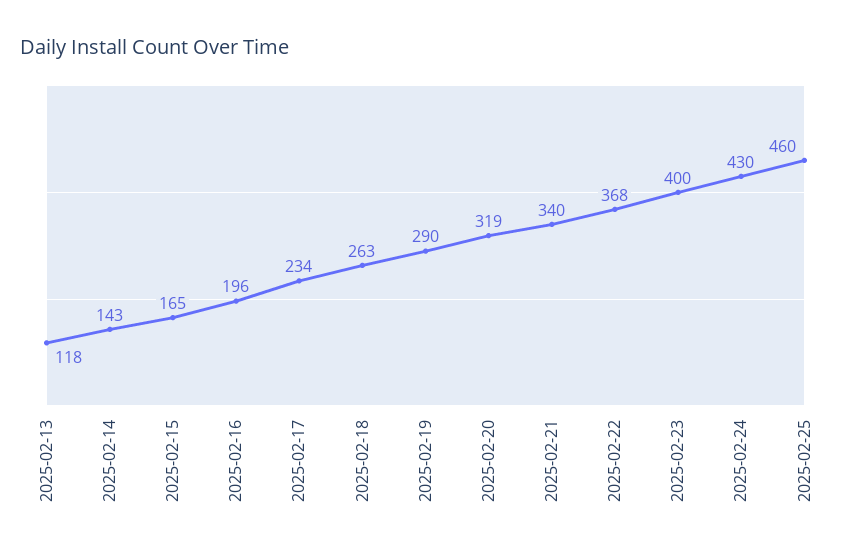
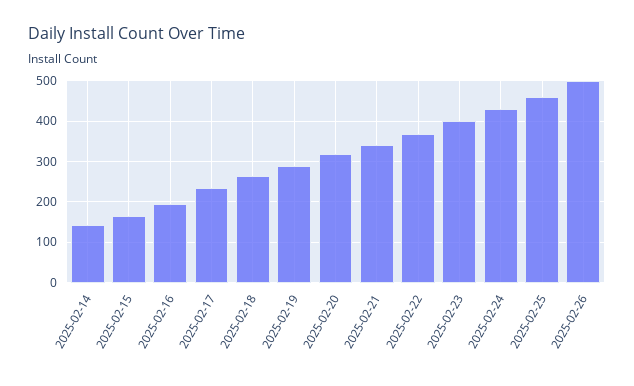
2025-02-13: 118 -> none
2025-02-26: none -> 500

